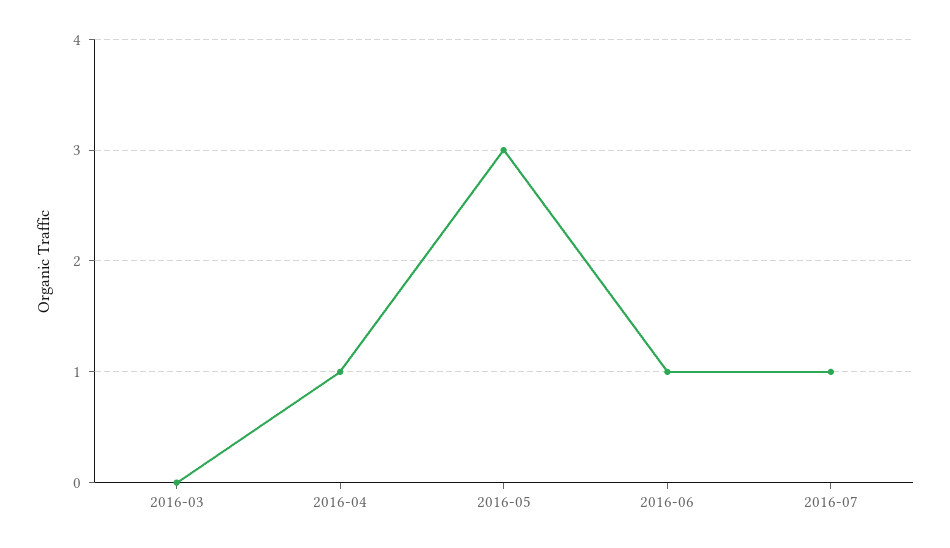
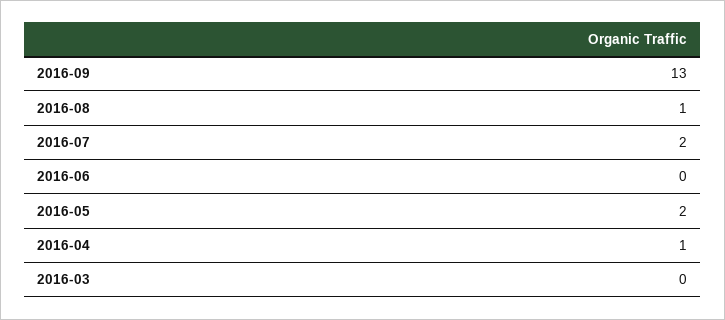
2016-05: 3 -> 2
2016-06: 1 -> 0
2016-07: 1 -> 2
2016-09: none -> 13
2016-08: none -> 1

